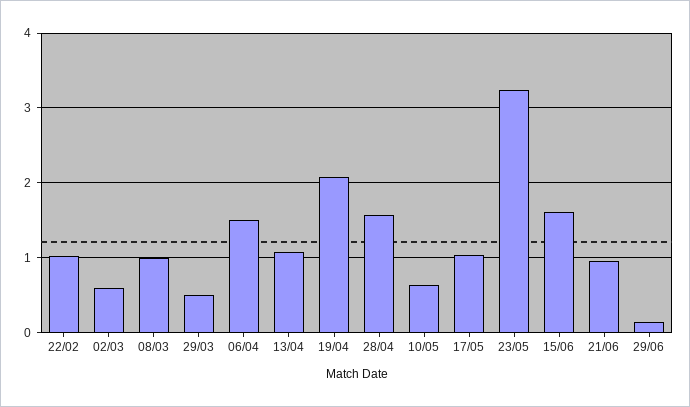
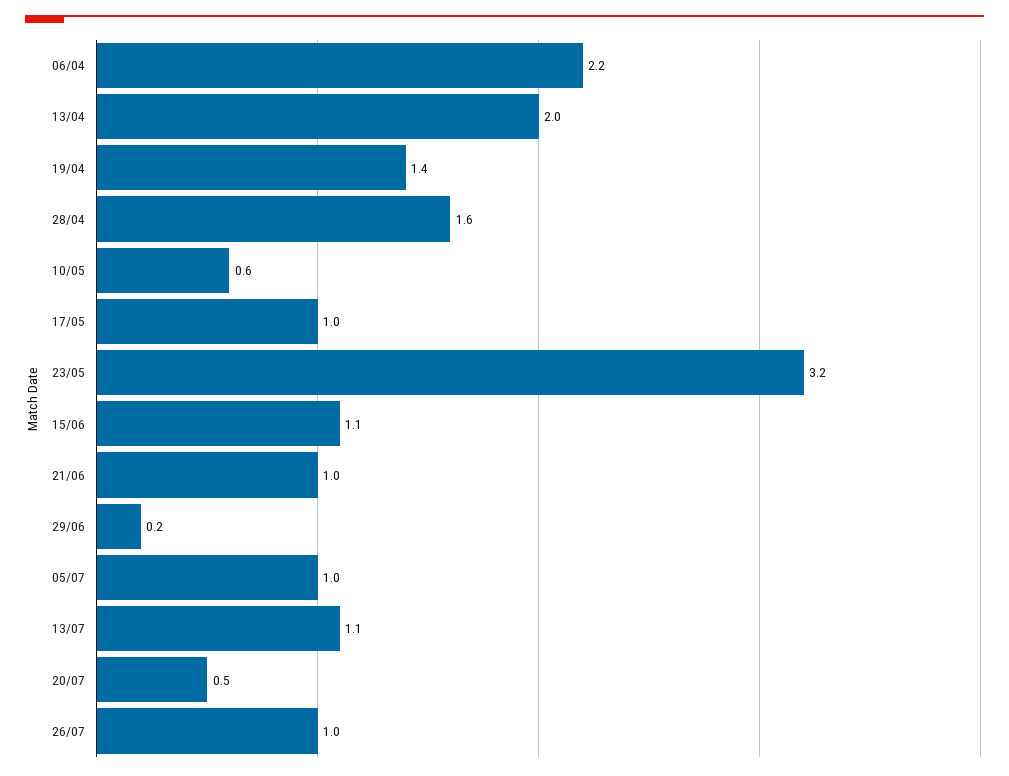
22/02: 1 -> none
02/03: 0.6 -> none
08/03: 1 -> none
29/03: 0.5 -> none
06/04: 1.5 -> 2.2
13/04: 1.1 -> 2
19/04: 2.1 -> 1.4
15/06: 1.6 -> 1.1
05/07: none -> 1
13/07: none -> 1.1
20/07: none -> 0.5
26/07: none -> 1

